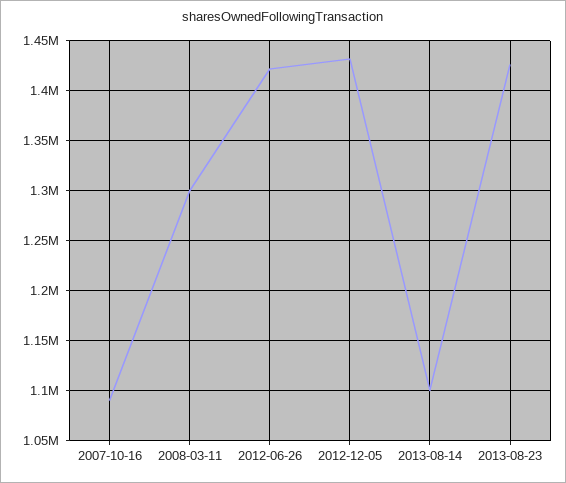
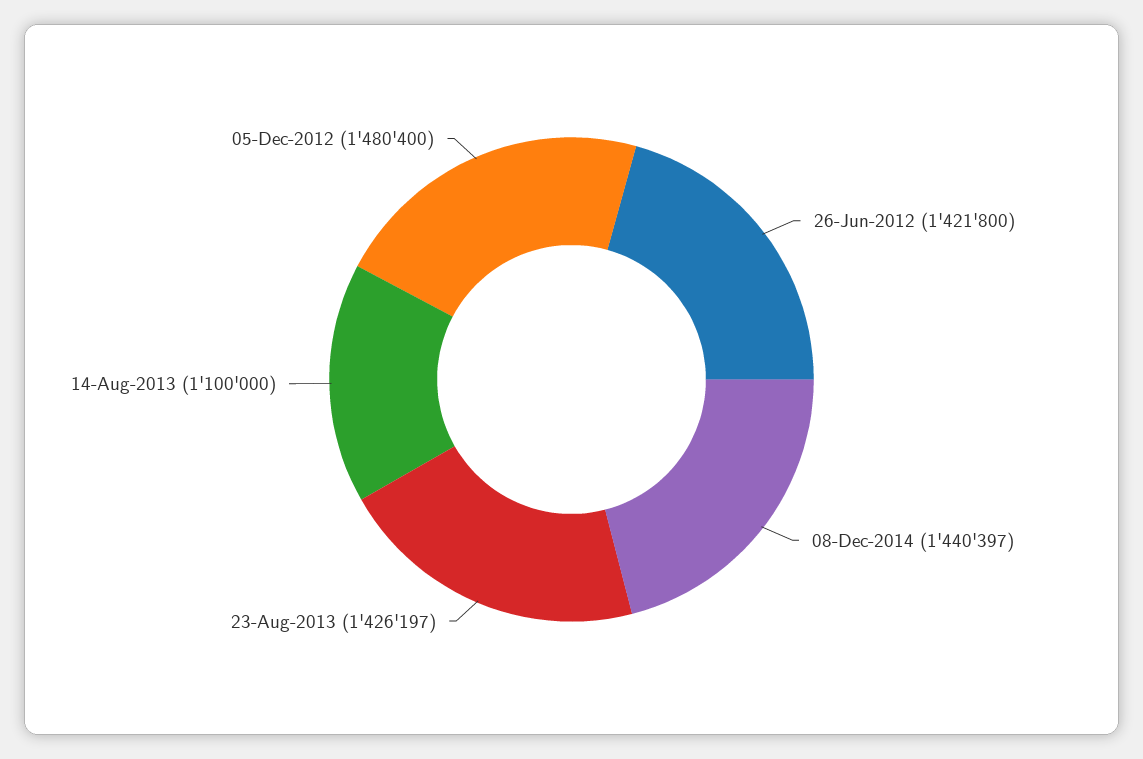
2007-10-16: 1090000 -> none
2008-03-11: 1300000 -> none
2012-12-05: 1430000 -> 1480400
08-Dec-2014: none -> 1440397

